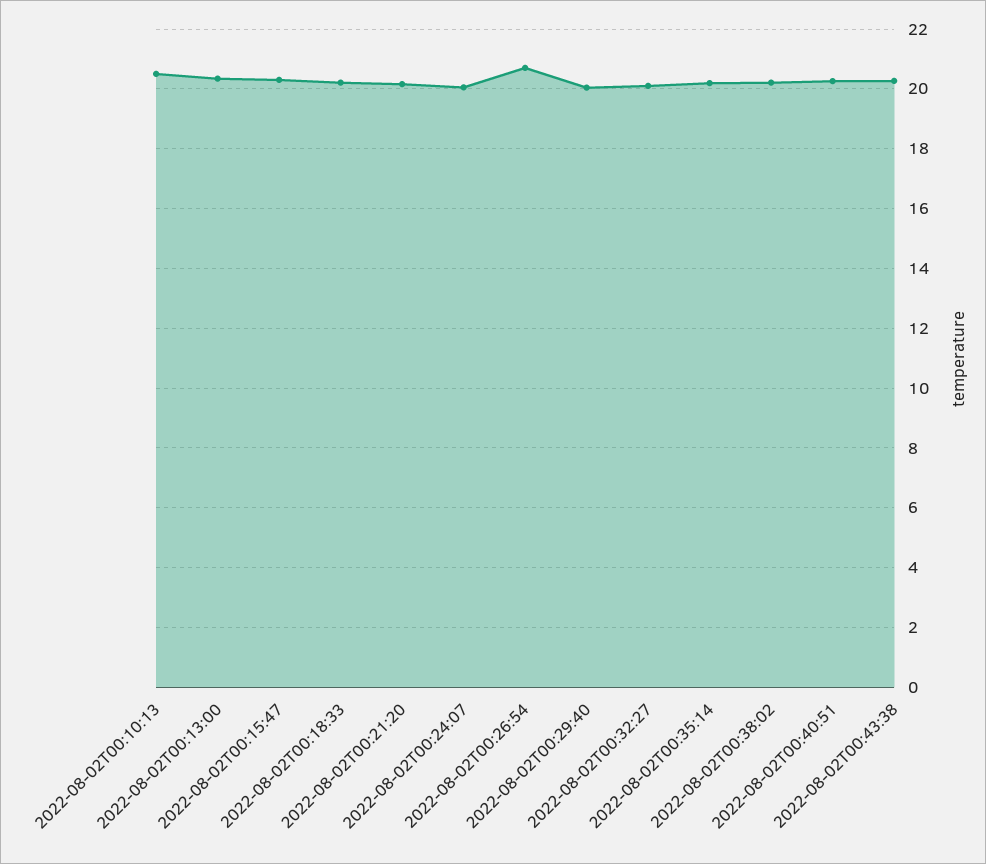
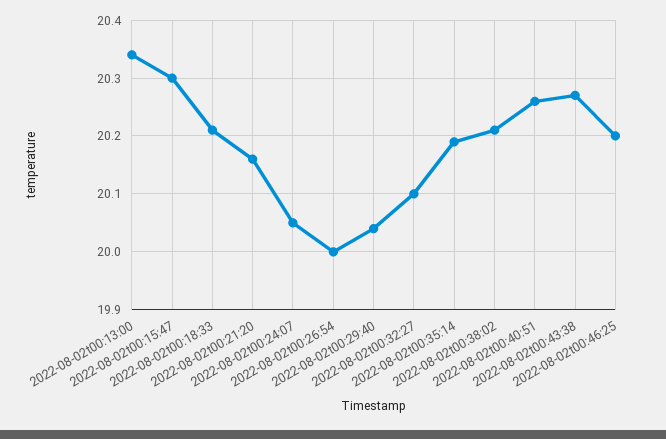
2022-08-02T00:10:13: 20.5 -> none
2022-08-02T00:26:54: 20.75 -> 20
2022-08-02t00:46:25: none -> 20.2

